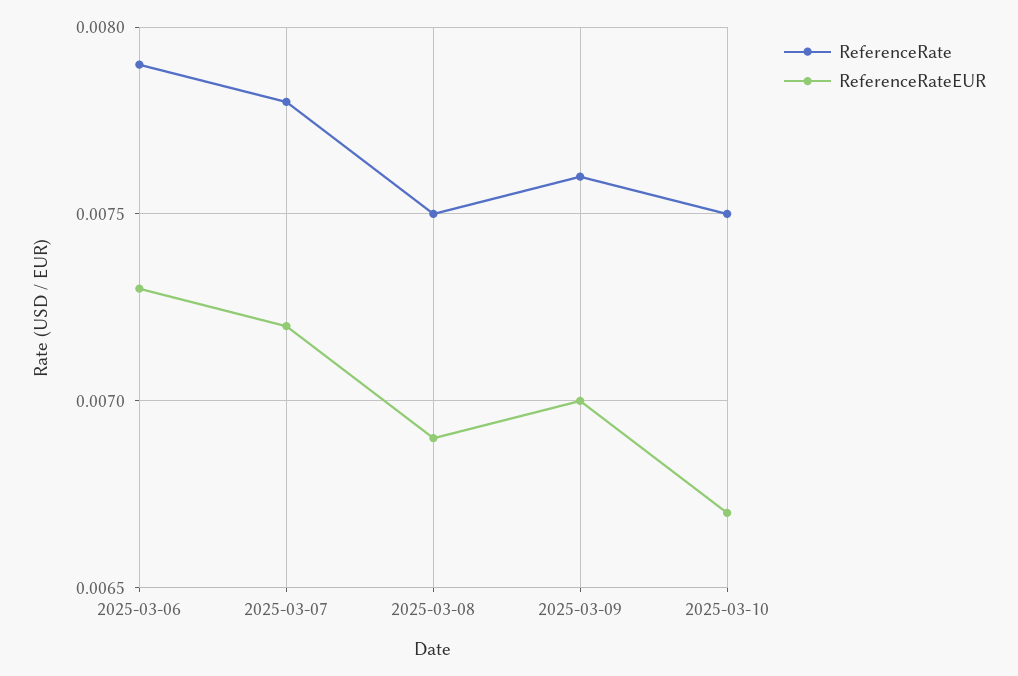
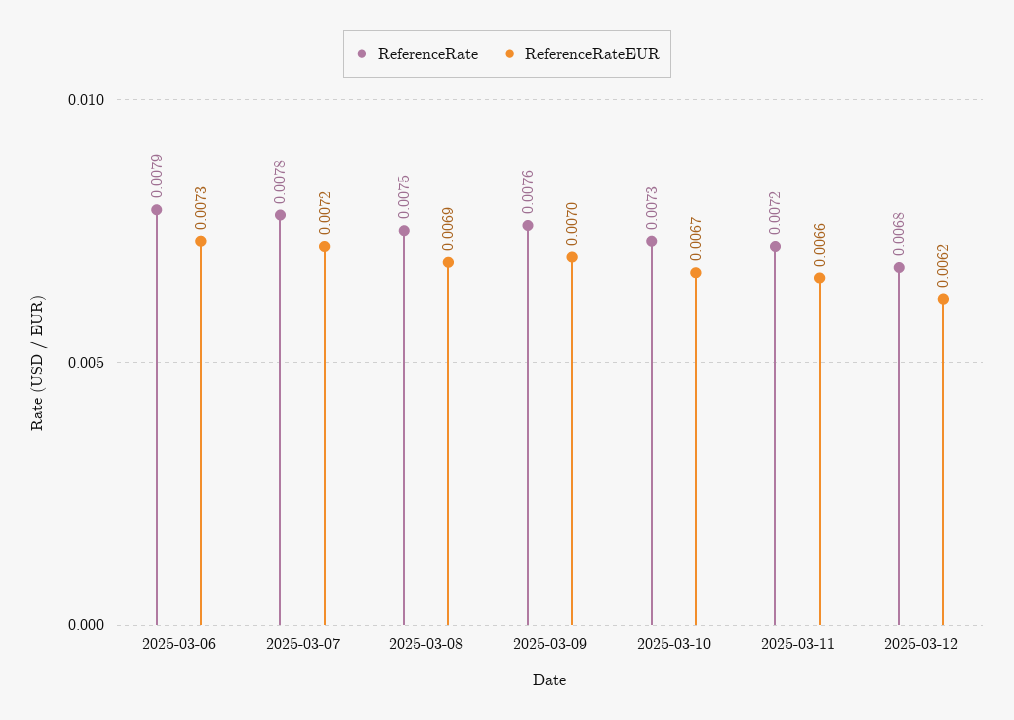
ReferenceRate, 2025-03-10: 0.0075 -> 0.0073
ReferenceRate, 2025-03-11: none -> 0.0072
ReferenceRateEUR, 2025-03-11: none -> 0.0066
ReferenceRate, 2025-03-12: none -> 0.0068
ReferenceRateEUR, 2025-03-12: none -> 0.0062

